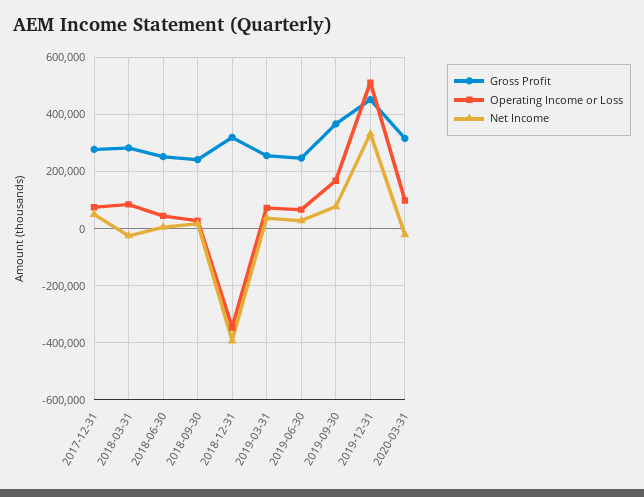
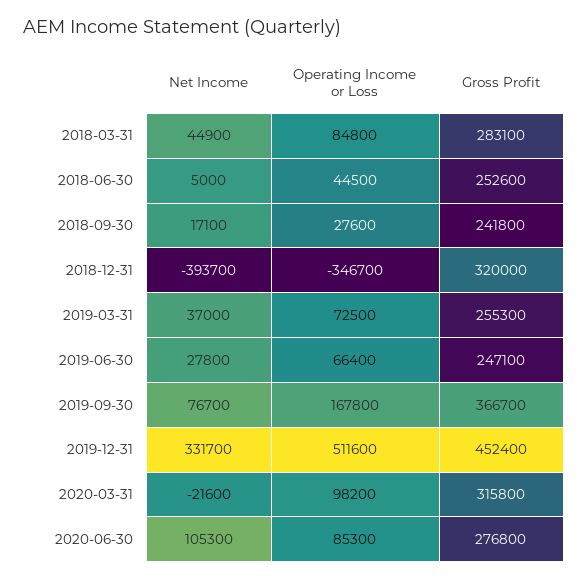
Gross Profit, 2017-12-31: 275000 -> none
Operating Income or Loss, 2017-12-31: 75000 -> none
Net Income, 2017-12-31: 50000 -> none
Net Income, 2018-03-31: -25000 -> 44900
Net Income, 2020-06-30: none -> 105300
Operating Income or Loss, 2020-06-30: none -> 85300
Gross Profit, 2020-06-30: none -> 276800

